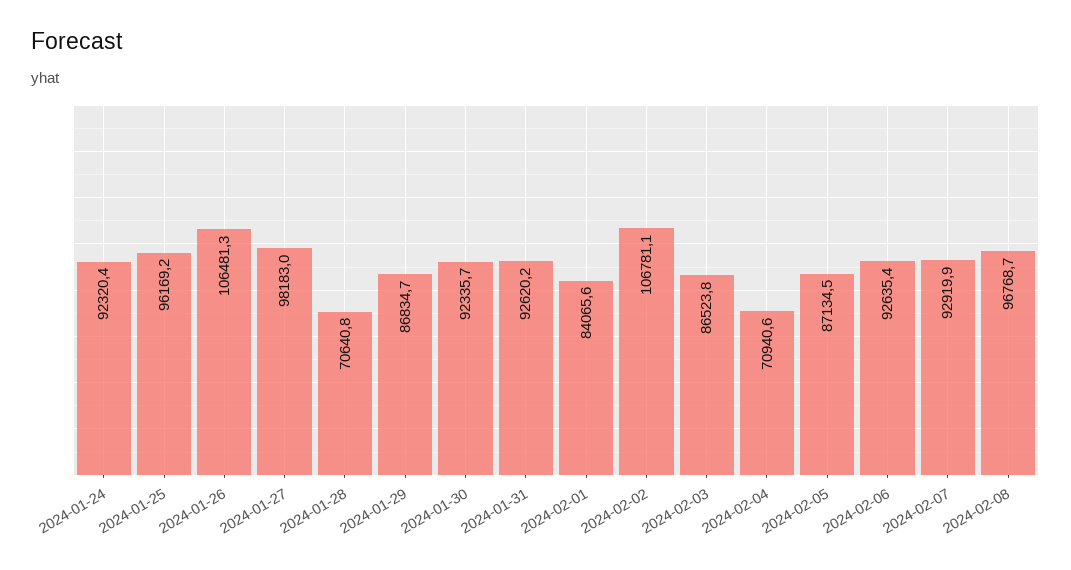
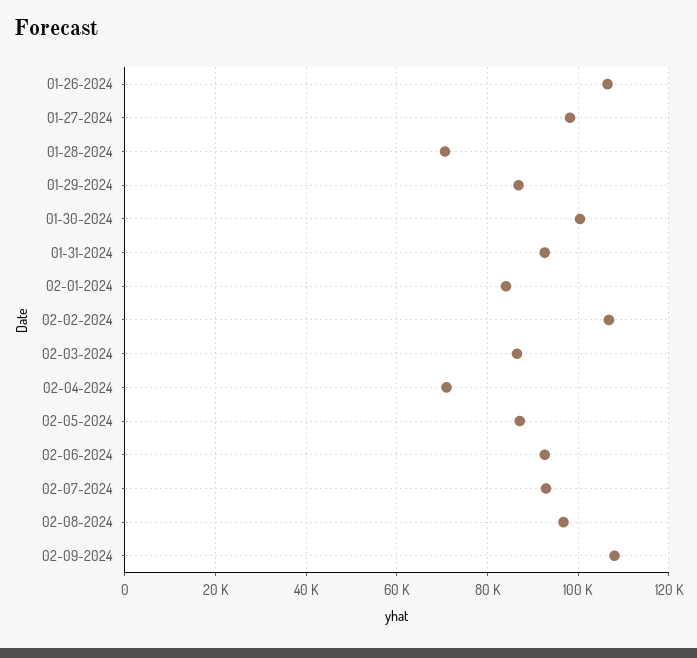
2024-01-24: 92320.4 -> none
2024-01-25: 96169.2 -> none
2024-01-30: 92335.7 -> 100000
02-09-2024: none -> 108000

